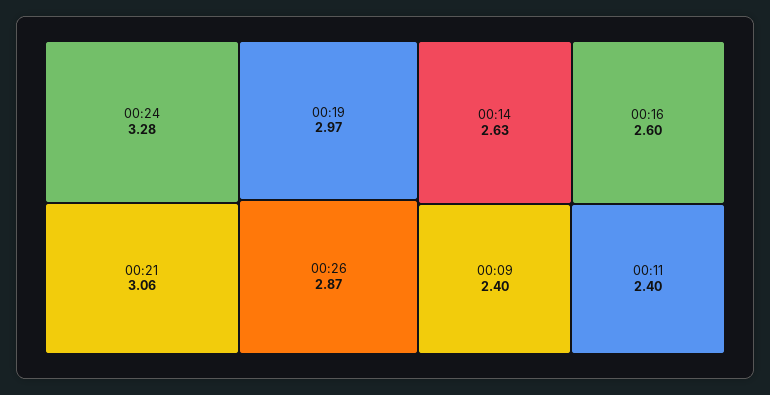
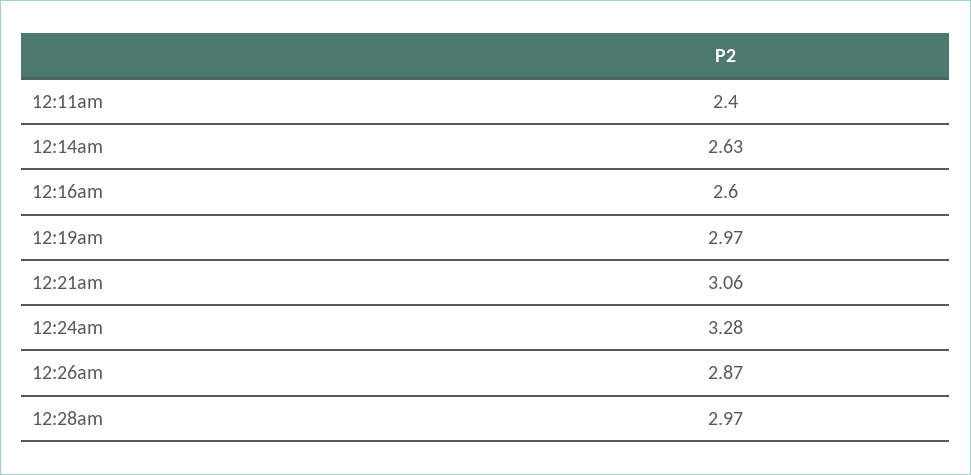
00:09: 2.4 -> none
12:28am: none -> 2.97

